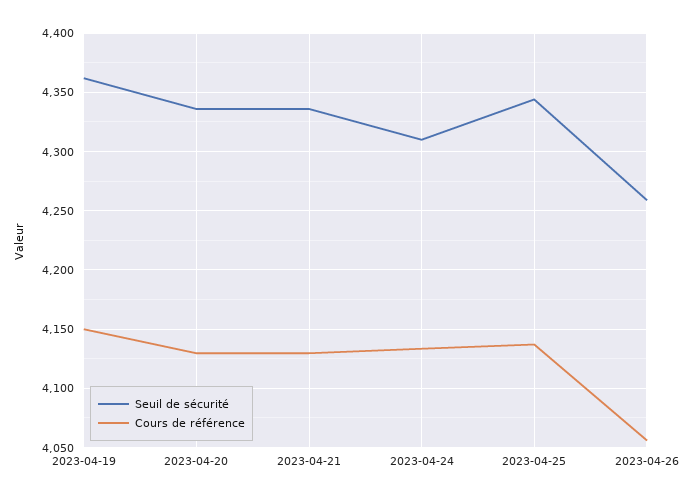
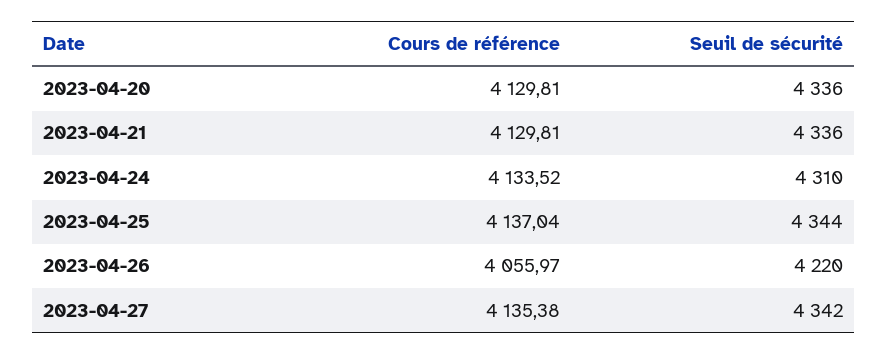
Seuil de sécurité, 2023-04-19: 4360 -> none
Cours de référence, 2023-04-19: 4150 -> none
Seuil de sécurité, 2023-04-26: 4260 -> 4220
Cours de référence, 2023-04-27: none -> 4135.38
Seuil de sécurité, 2023-04-27: none -> 4342

